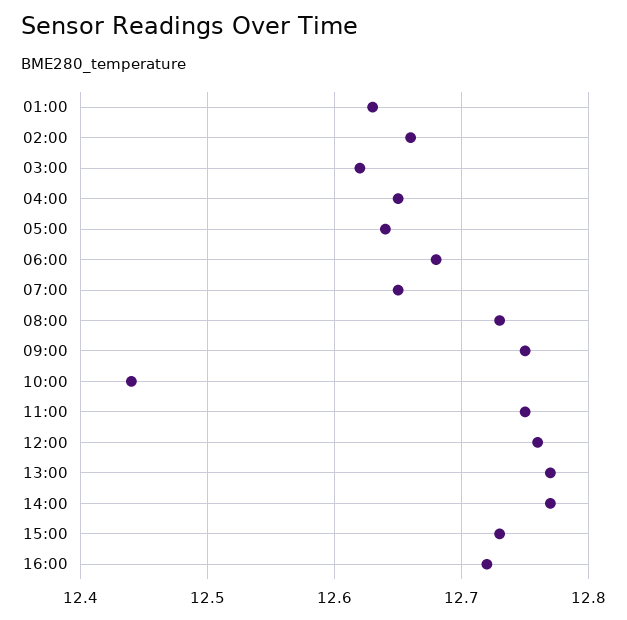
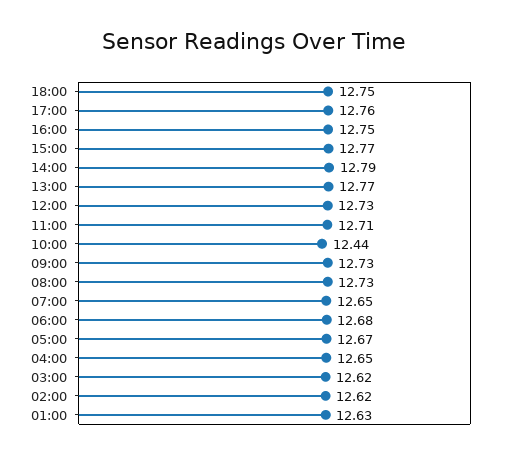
02:00: 12.66 -> 12.62
05:00: 12.64 -> 12.67
09:00: 12.75 -> 12.73
11:00: 12.75 -> 12.71
12:00: 12.76 -> 12.73
14:00: 12.77 -> 12.79
15:00: 12.73 -> 12.77
16:00: 12.72 -> 12.75
18:00: none -> 12.75
17:00: none -> 12.76

